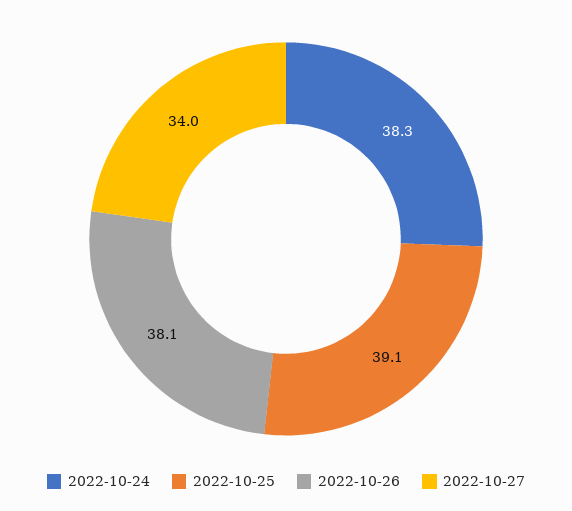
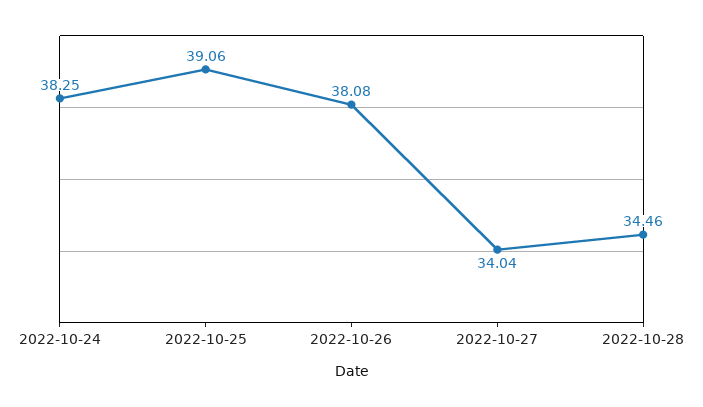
2022-10-28: none -> 34.46

